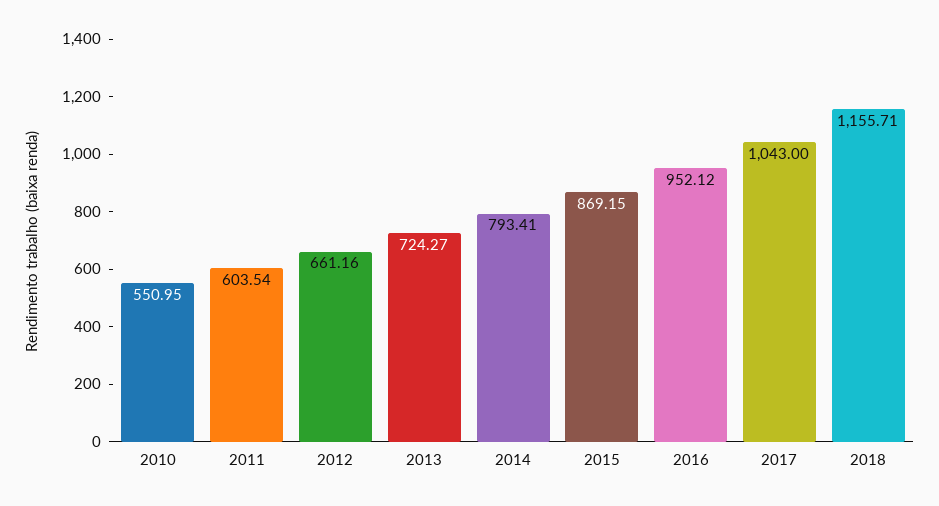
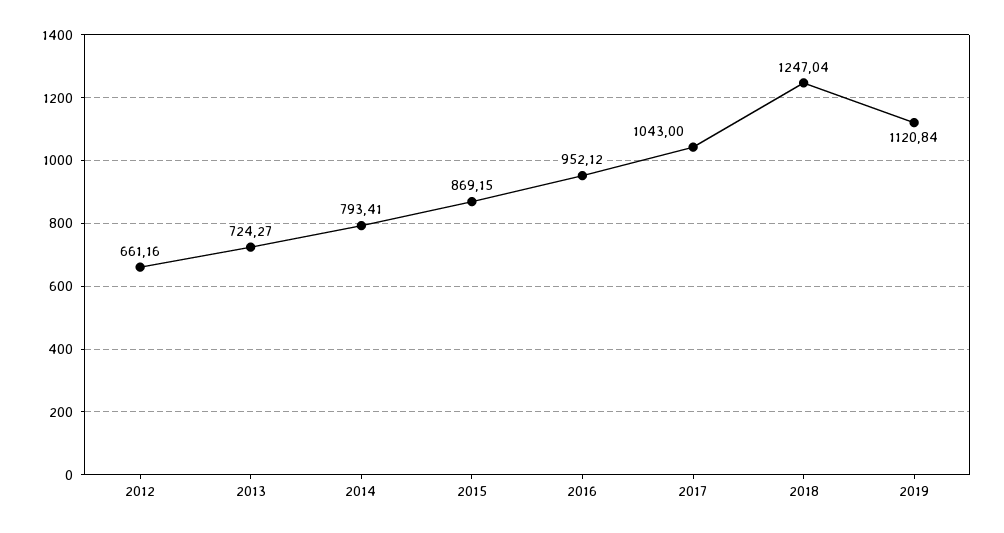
2010: 550.95 -> none
2011: 603.54 -> none
2018: 1155.71 -> 1247.04
2019: none -> 1120.84

